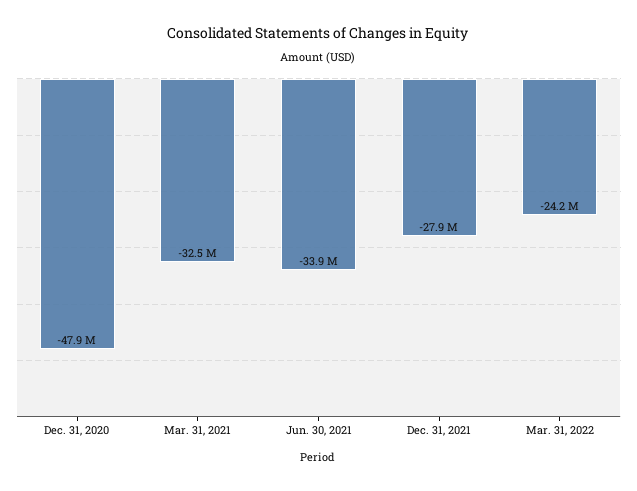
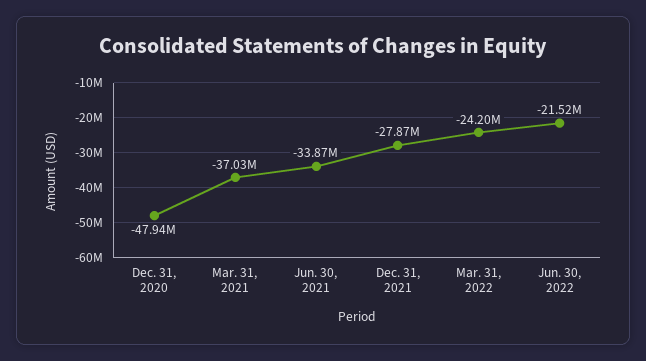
Mar. 31, 2021: -32500000 -> -37030000
Jun. 30, 2022: none -> -21520000

